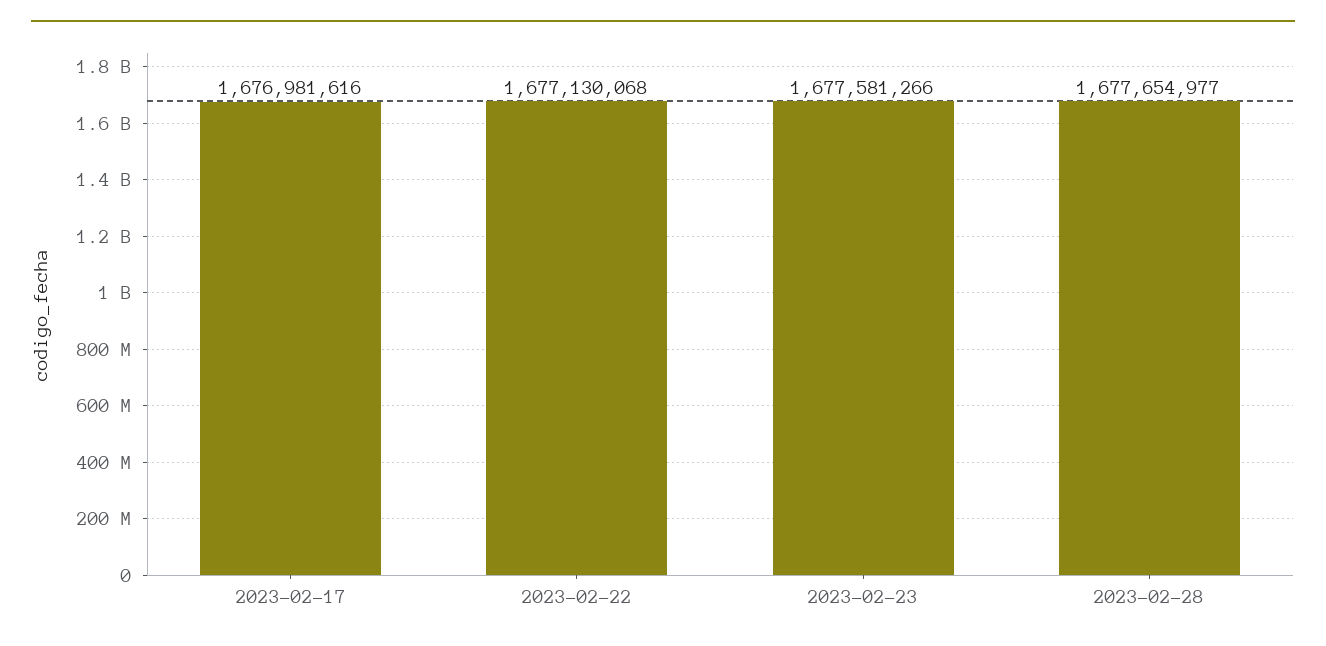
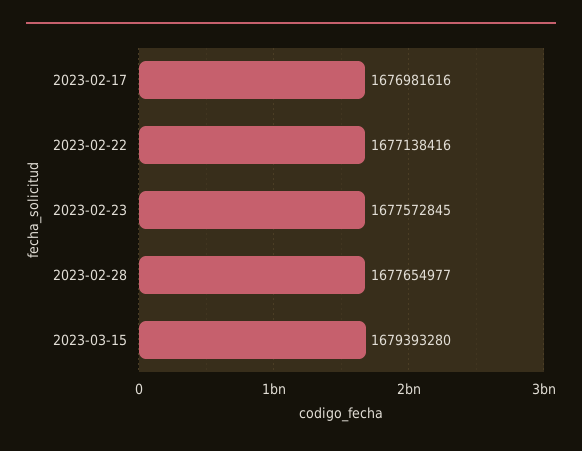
2023-02-22: 1677130068 -> 1677138416
2023-02-23: 1677581266 -> 1677572845
2023-03-15: none -> 1679393280

